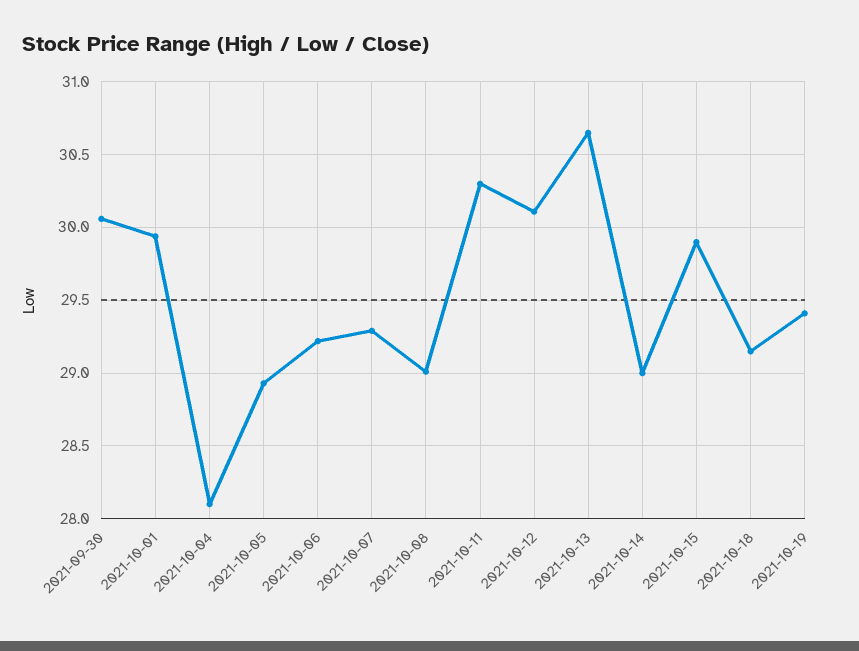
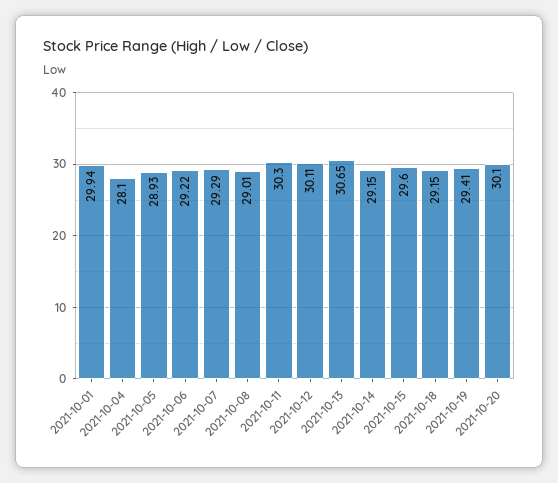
2021-09-30: 30.05 -> none
2021-10-14: 29 -> 29.15
2021-10-15: 29.9 -> 29.6
2021-10-20: none -> 30.1

